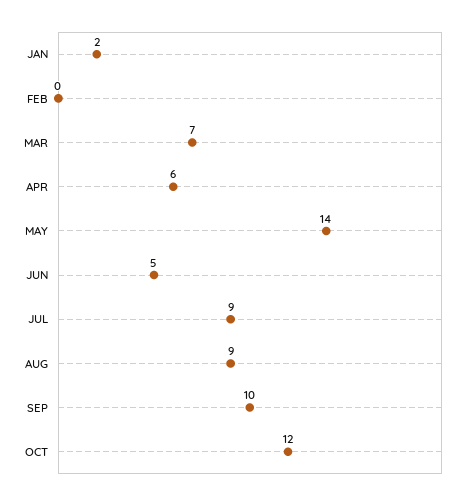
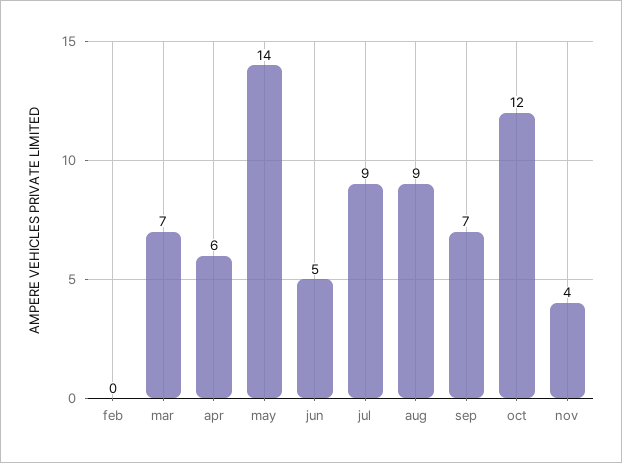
JAN: 2 -> none
SEP: 10 -> 7
nov: none -> 4

